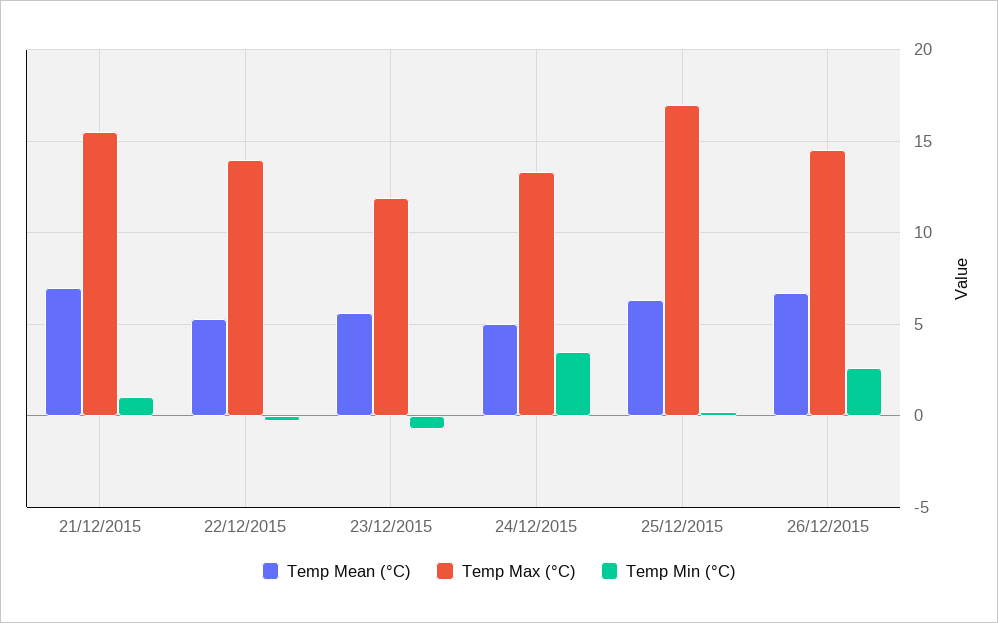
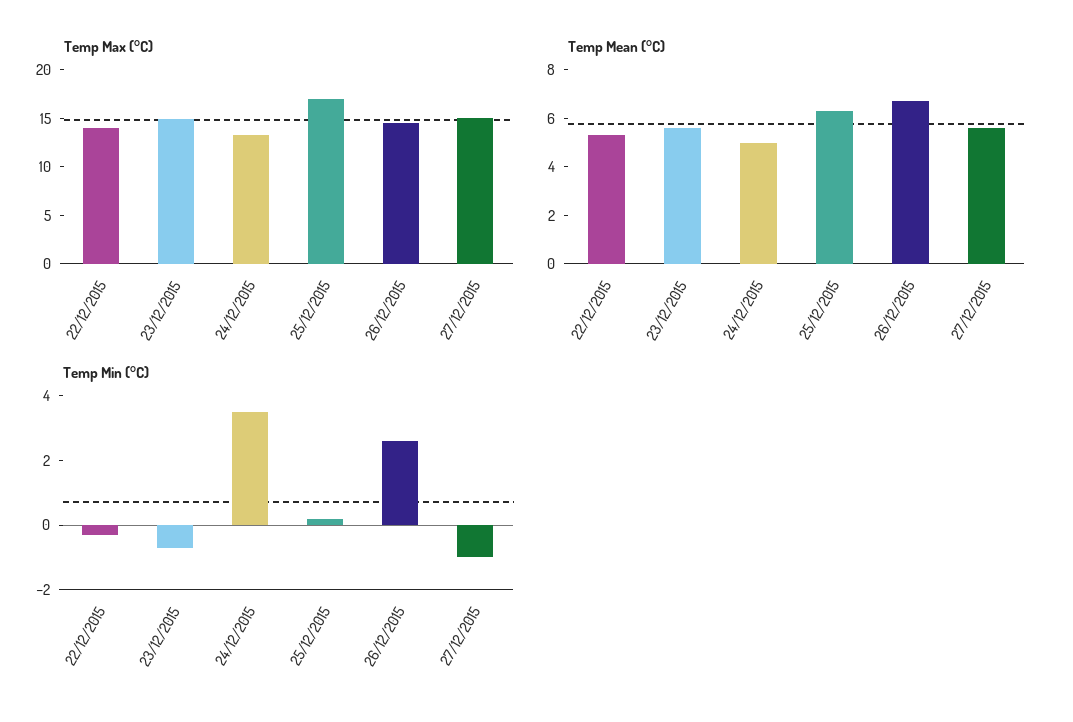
Temp Mean (°C), 21/12/2015: 7 -> none
Temp Max (°C), 21/12/2015: 15.5 -> none
Temp Min (°C), 21/12/2015: 1 -> none
Temp Max (°C), 23/12/2015: 12 -> 15
Temp Max (°C), 27/12/2015: none -> 15
Temp Mean (°C), 27/12/2015: none -> 5.5
Temp Min (°C), 27/12/2015: none -> -1

